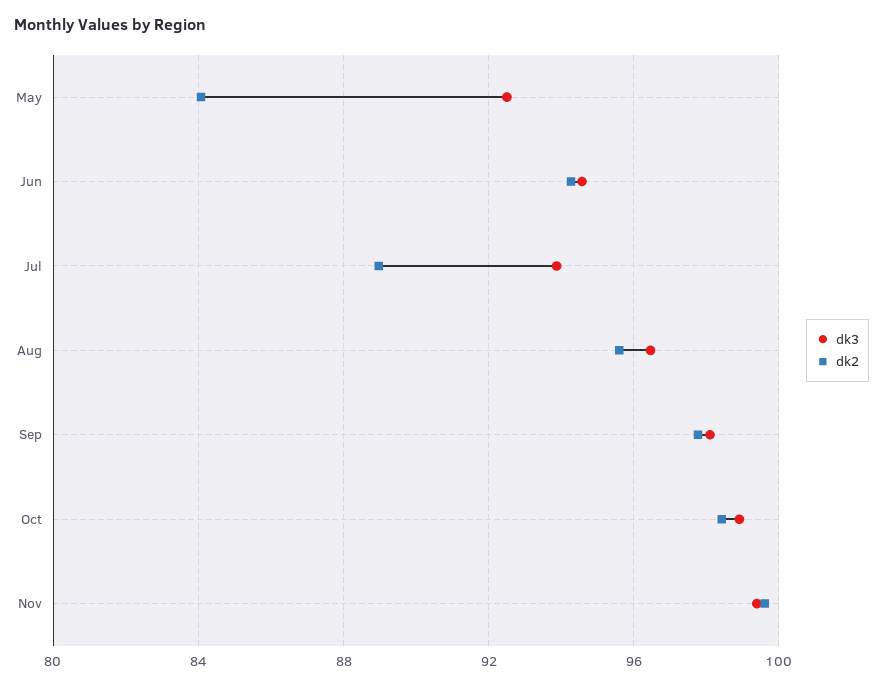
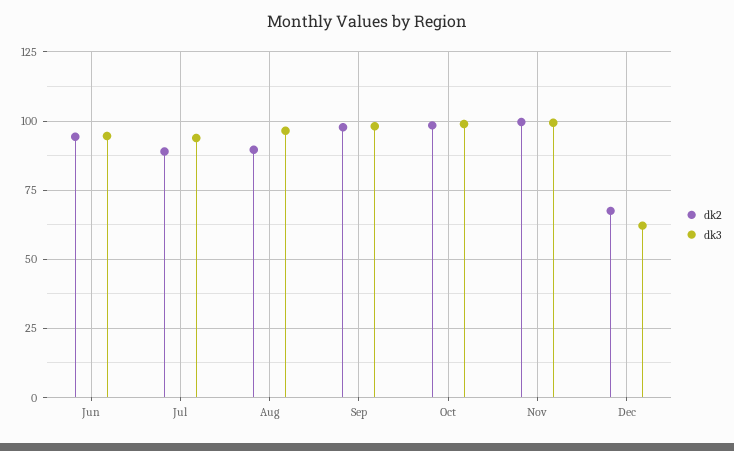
dk3, May: 92.5 -> none
dk2, May: 84 -> none
dk2, Aug: 95.5 -> 90
dk2, Dec: none -> 67.5
dk3, Dec: none -> 62.5

